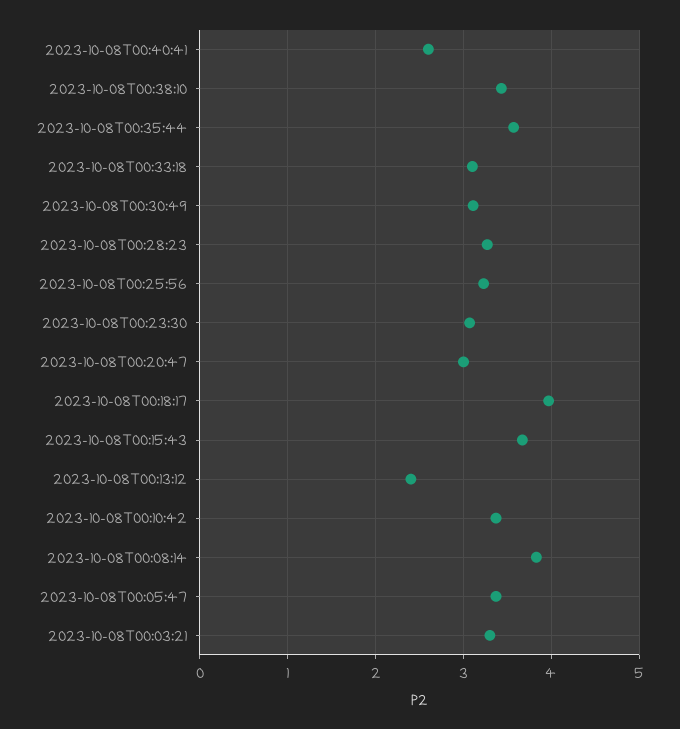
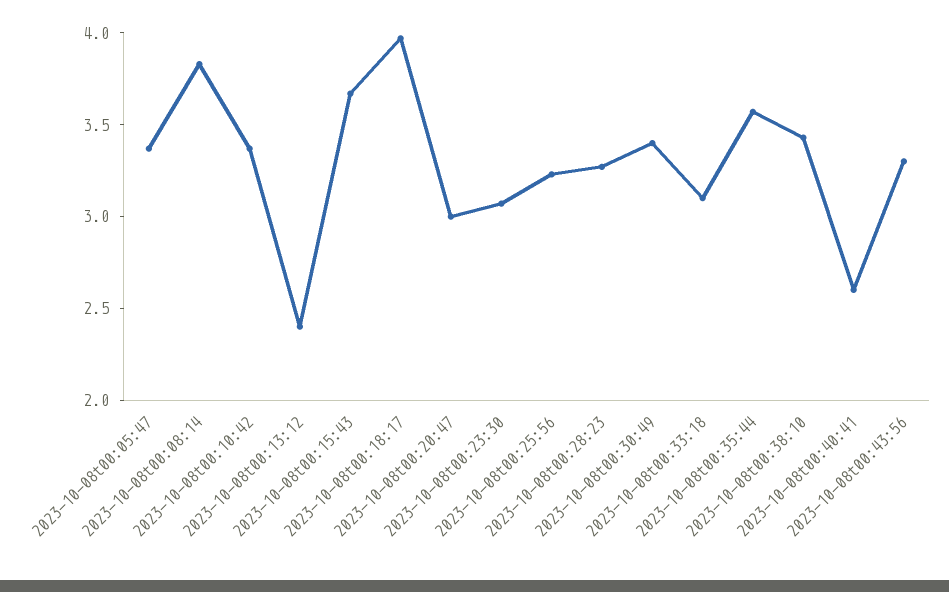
2023-10-08T00:30:49: 3.1 -> 3.4
2023-10-08T00:03:21: 3.3 -> none
2023-10-08t00:43:56: none -> 3.3

